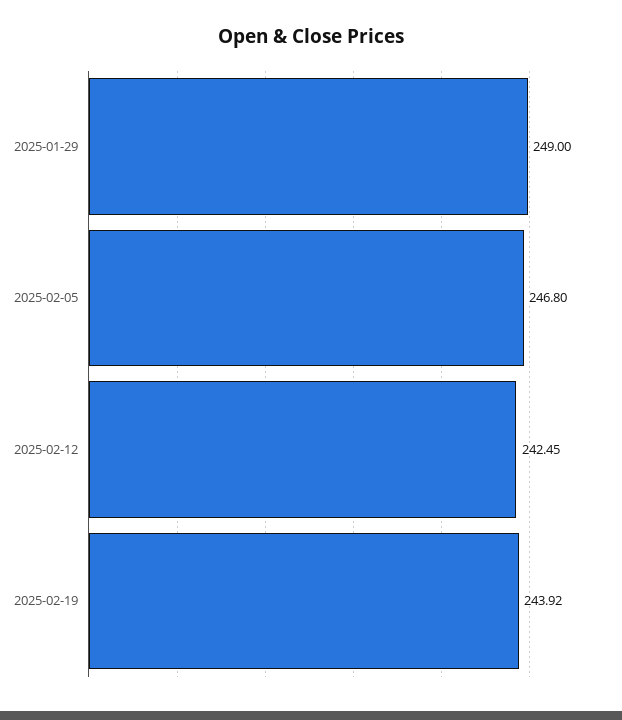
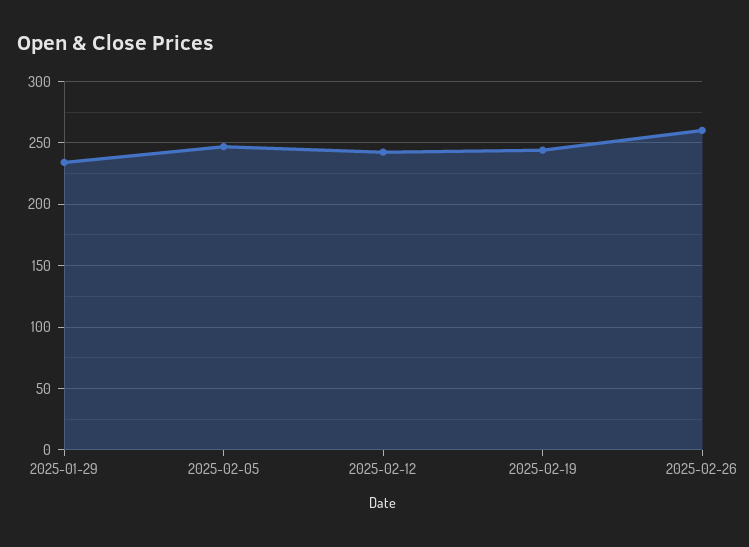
2025-01-29: 249 -> 235
2025-02-26: none -> 260

